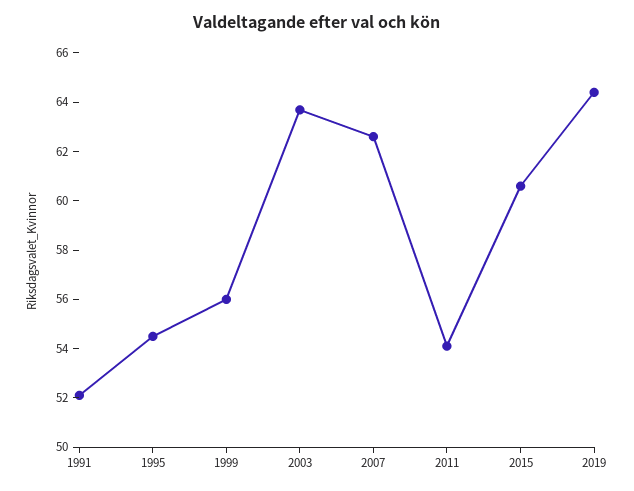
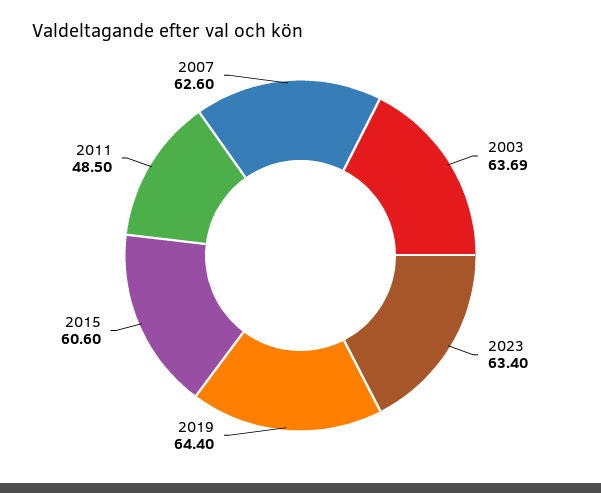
1991: 52 -> none
1995: 54.5 -> none
1999: 56 -> none
2011: 54 -> 48.5
2023: none -> 63.4

